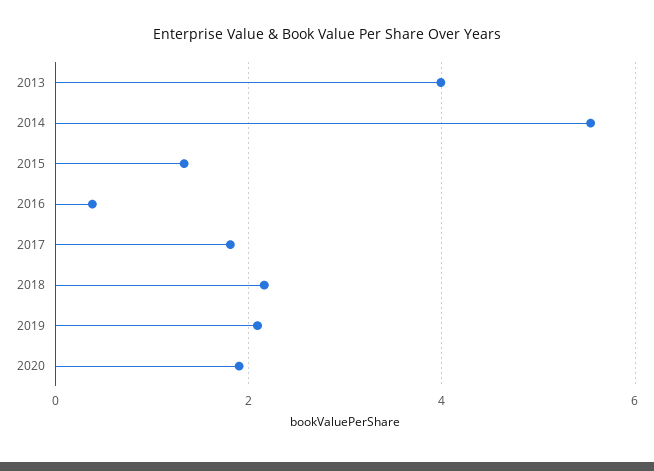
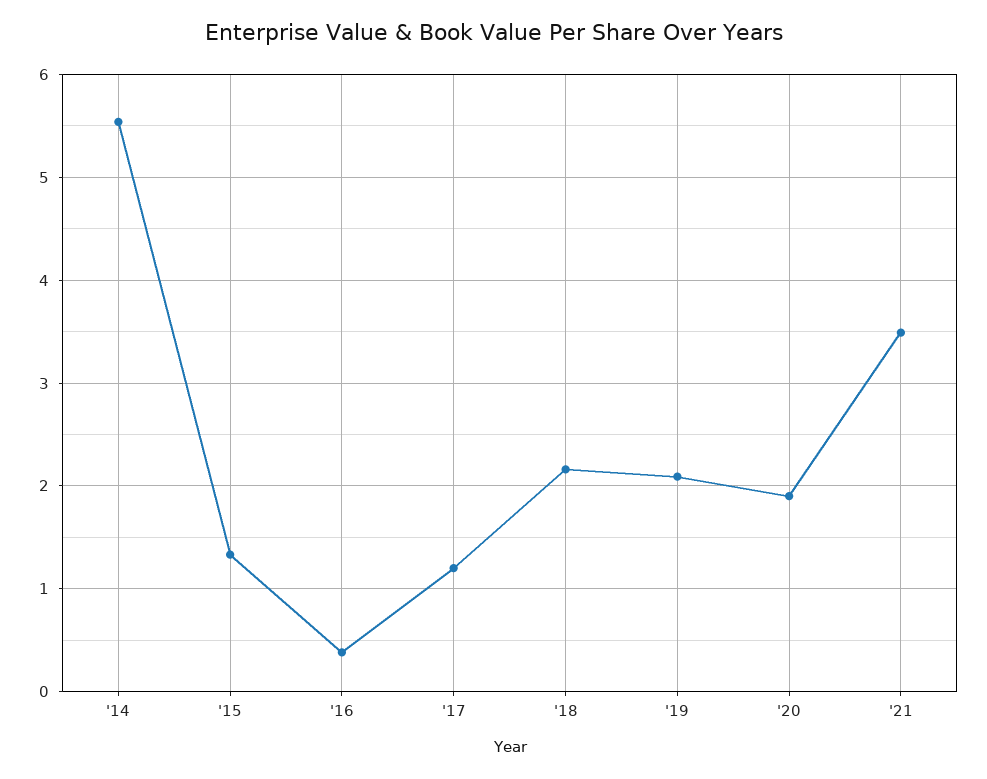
2013: 4 -> none
2017: 1.8 -> 1.2
'21: none -> 3.5

